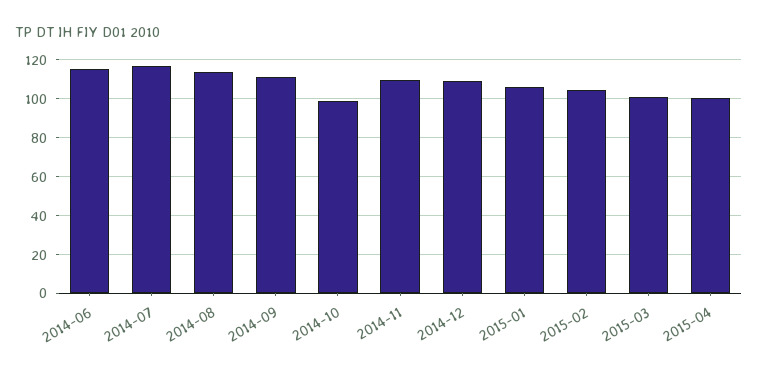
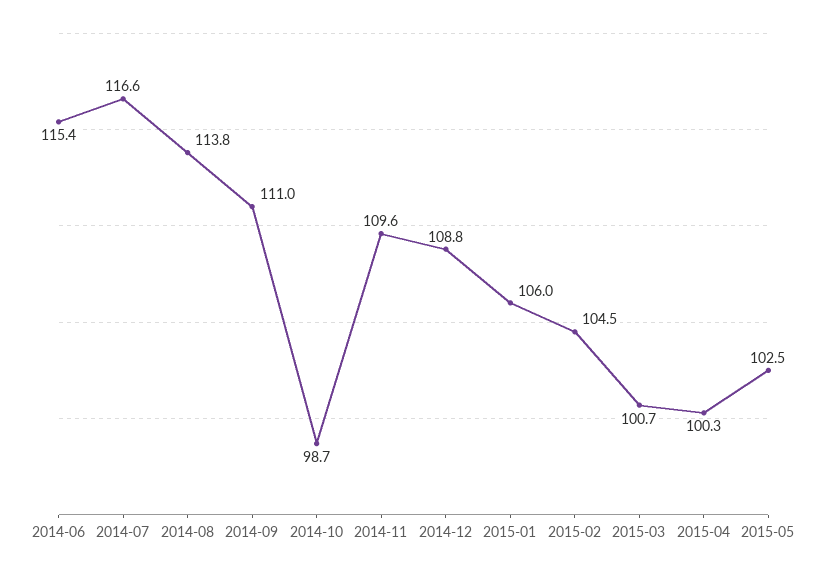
2015-05: none -> 102.5

